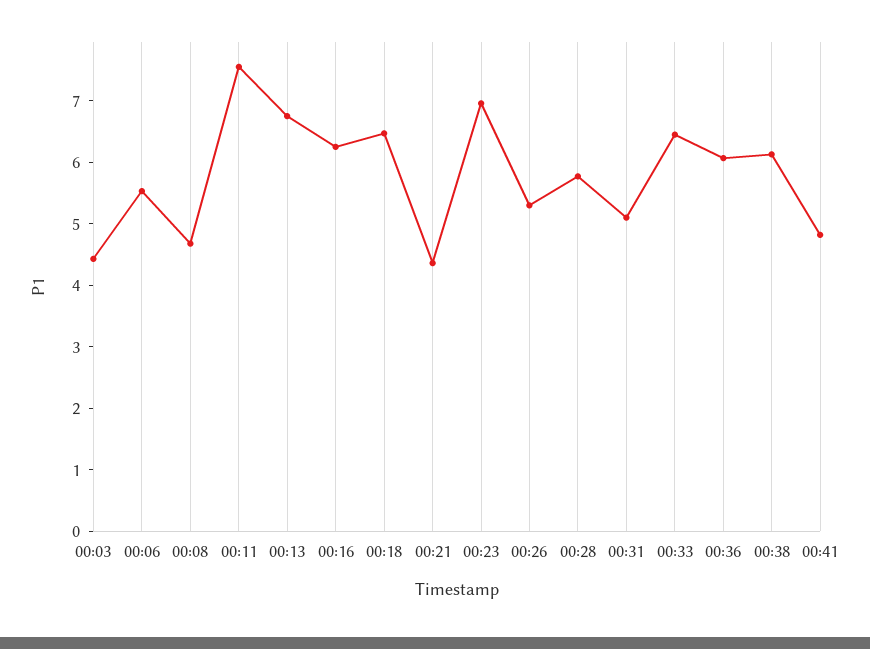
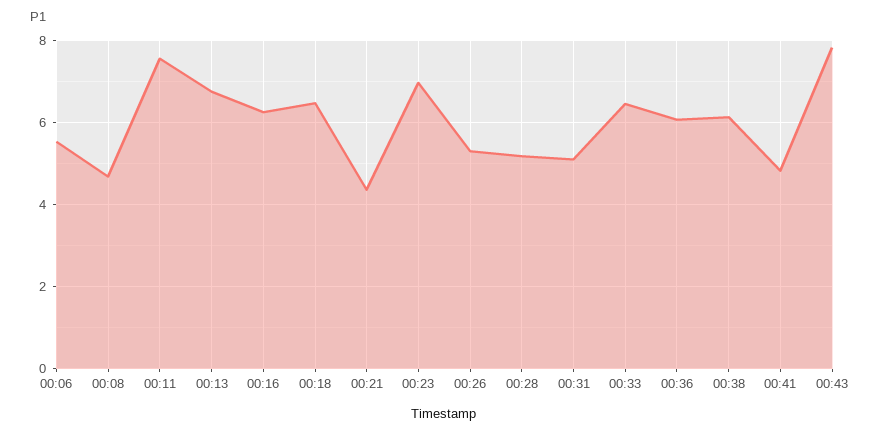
00:03: 4.4 -> none
00:28: 5.8 -> 5.2
00:43: none -> 7.8

